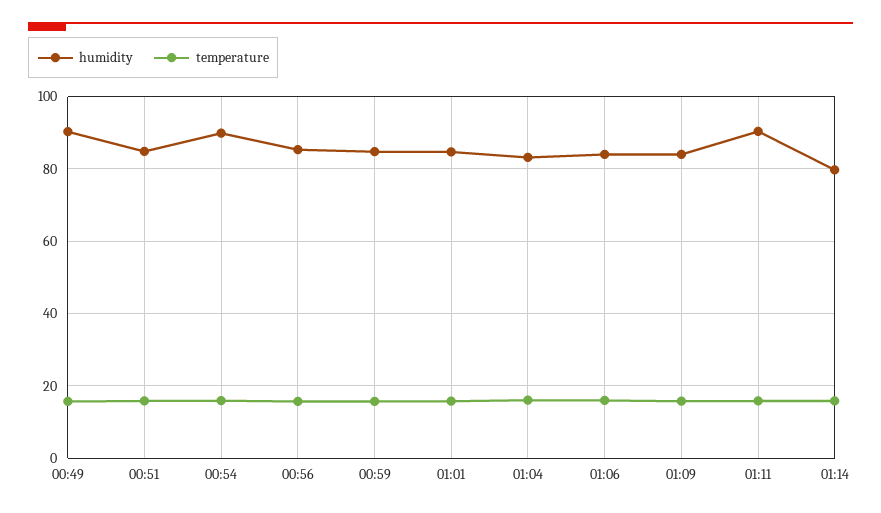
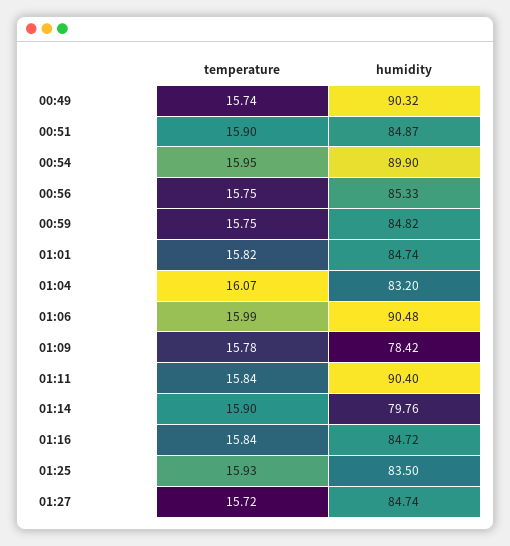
humidity, 01:06: 84 -> 90.48
humidity, 01:09: 84 -> 78.42
temperature, 01:16: none -> 15.84
humidity, 01:16: none -> 84.72
temperature, 01:25: none -> 15.93
humidity, 01:25: none -> 83.5
temperature, 01:27: none -> 15.72
humidity, 01:27: none -> 84.74

